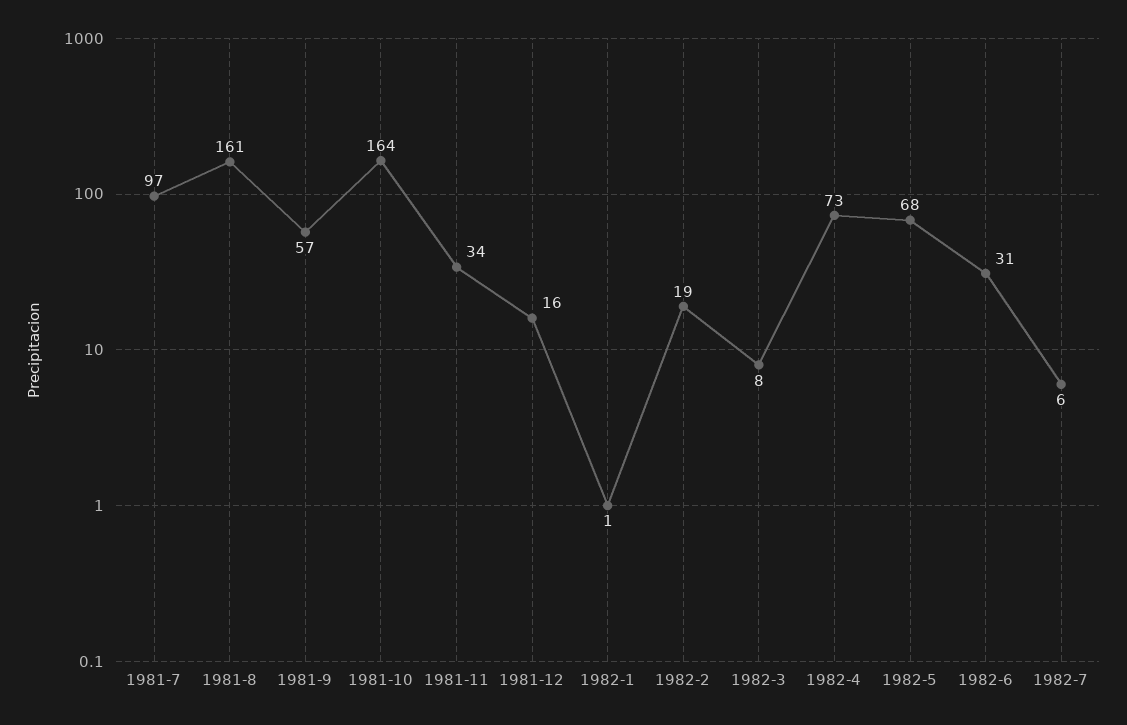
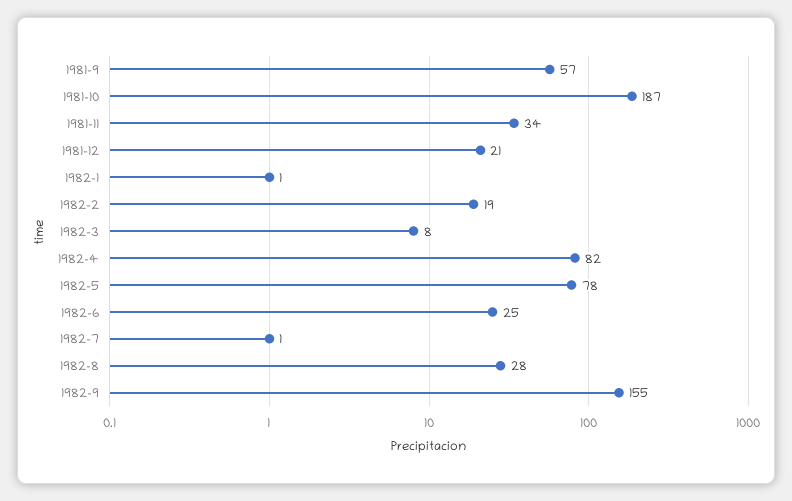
1981-7: 97 -> none
1981-8: 161 -> none
1981-10: 164 -> 187
1981-12: 16 -> 21
1982-4: 73 -> 82
1982-5: 68 -> 78
1982-6: 31 -> 25
1982-7: 6 -> 1
1982-8: none -> 28
1982-9: none -> 155

